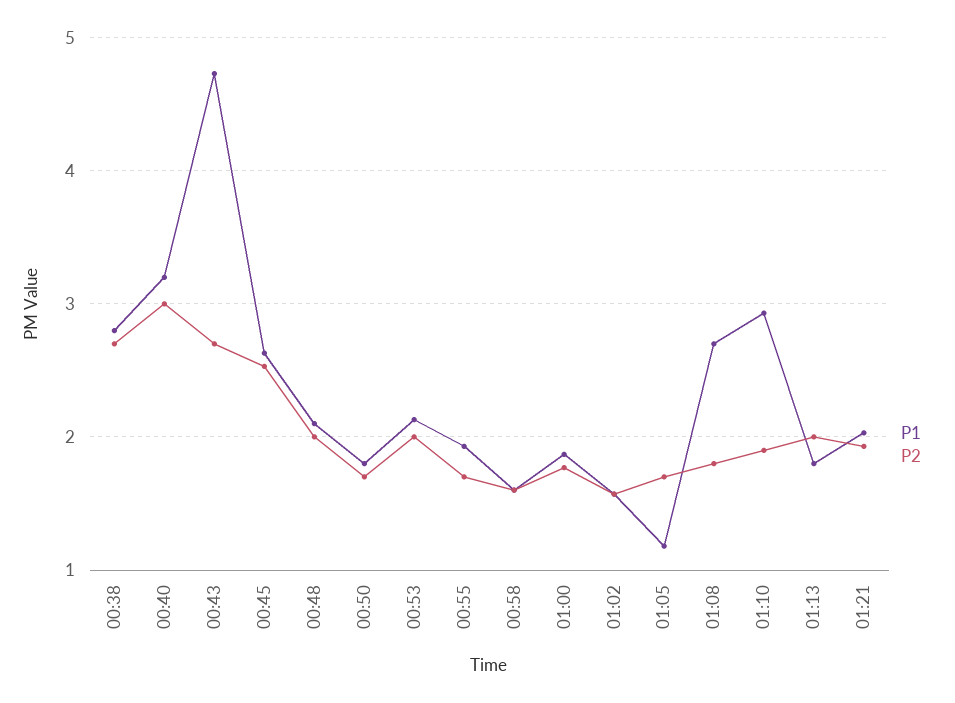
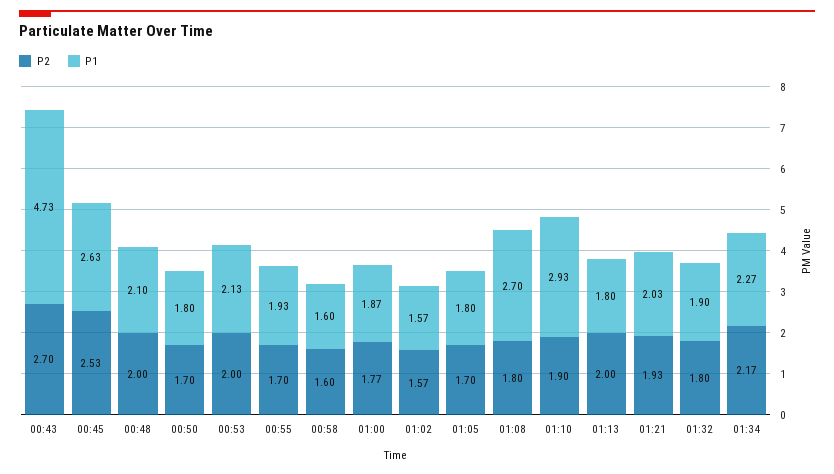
P1, 00:38: 2.8 -> none
P2, 00:38: 2.7 -> none
P1, 00:40: 3.2 -> none
P2, 00:40: 3 -> none
P1, 01:05: 1.2 -> 1.8
P2, 01:32: none -> 1.8
P1, 01:32: none -> 1.9
P2, 01:34: none -> 2.17
P1, 01:34: none -> 2.27

